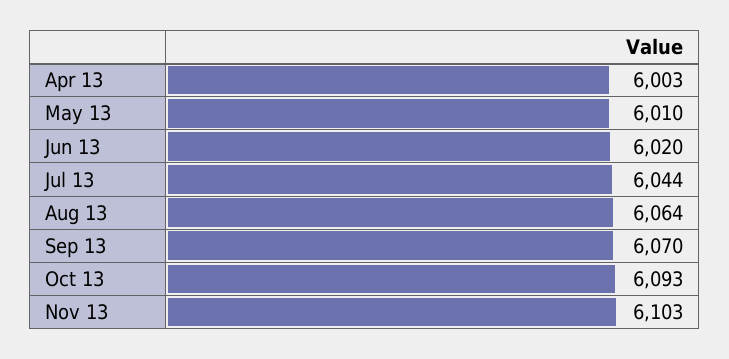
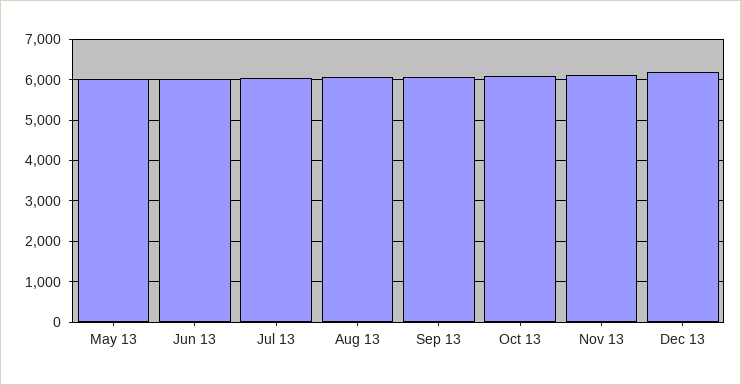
Apr 13: 6003 -> none
Dec 13: none -> 6200

